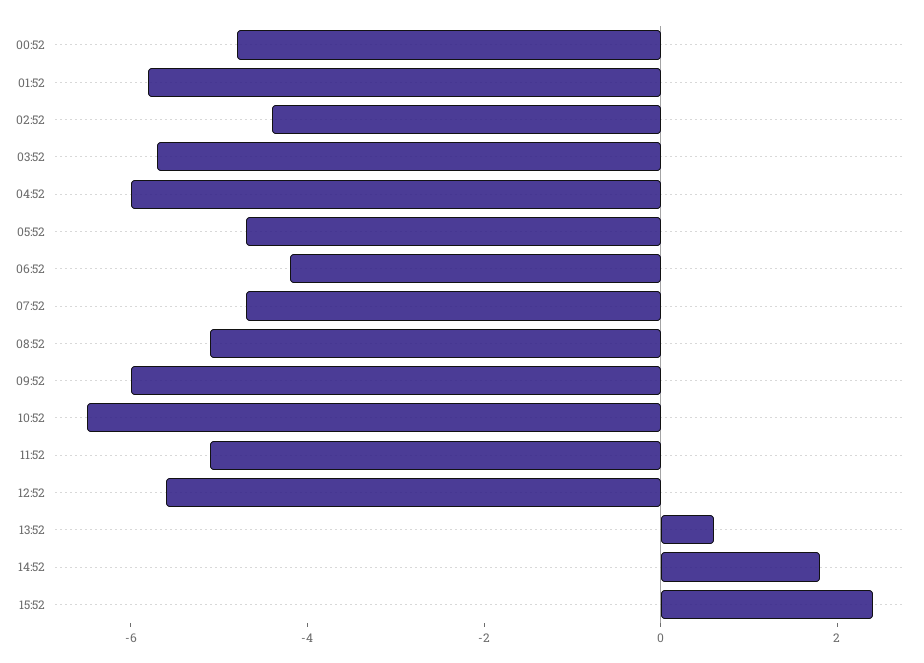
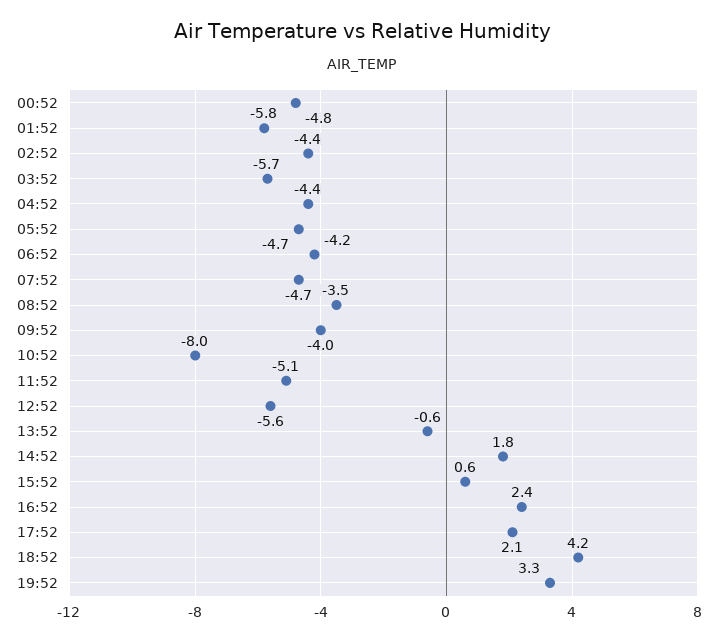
04:52: -6 -> -4.4
08:52: -5 -> -3.5
09:52: -6 -> -4
10:52: -6.5 -> -8
13:52: 0.5 -> -0.6
15:52: 2.5 -> 0.6
16:52: none -> 2.4
17:52: none -> 2.1
18:52: none -> 4.2
19:52: none -> 3.3

